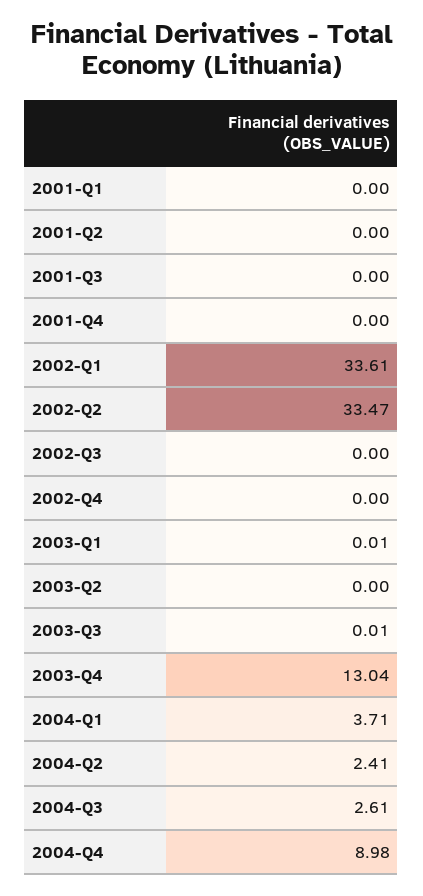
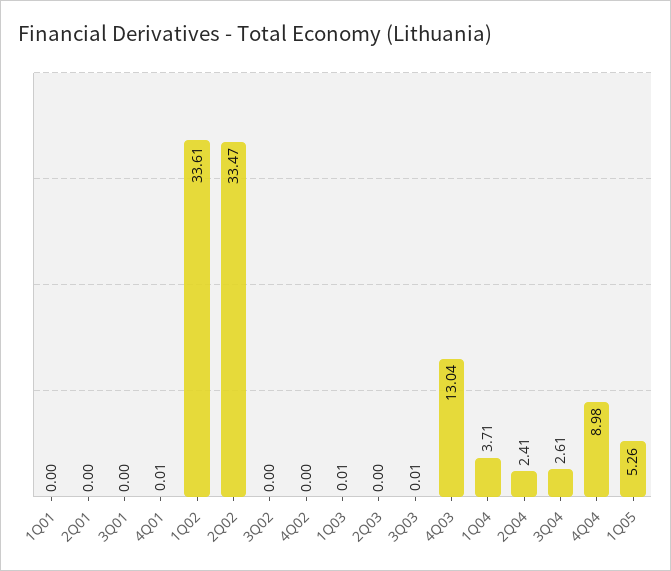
2001-Q4: 0 -> 0.01
1Q05: none -> 5.26

